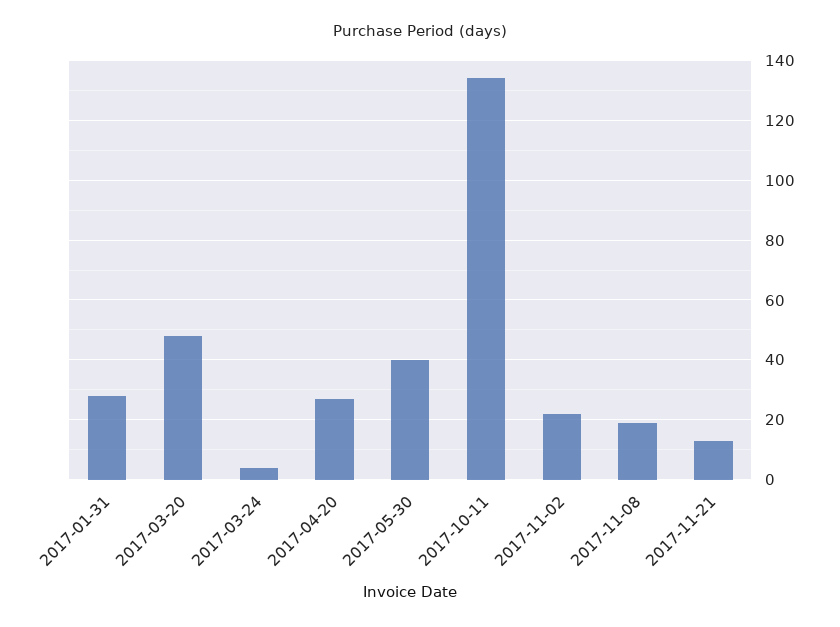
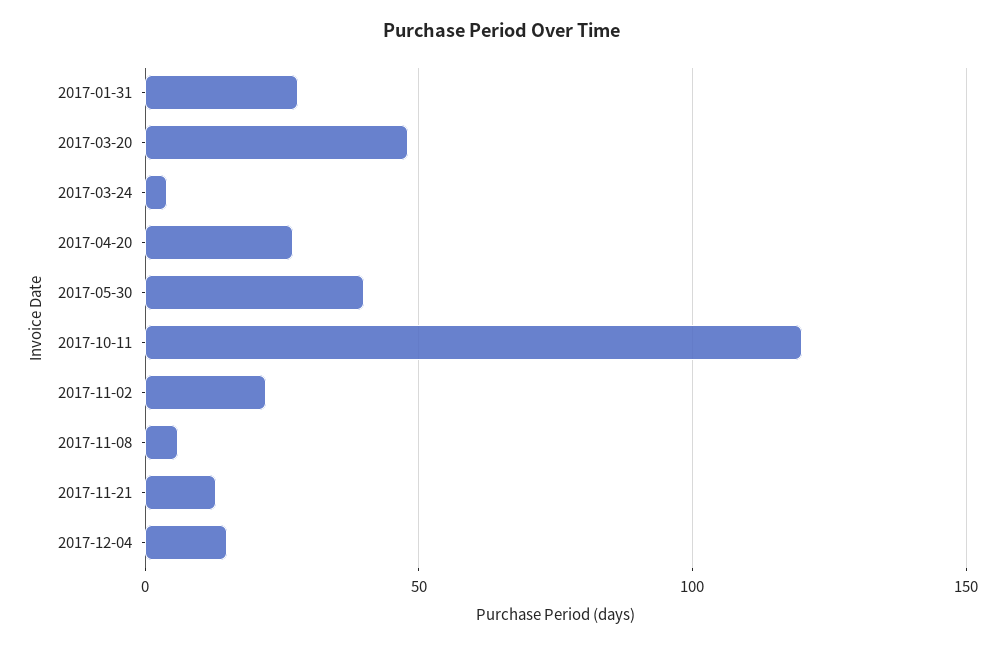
2017-10-11: 135 -> 120
2017-11-08: 20 -> 5
2017-12-04: none -> 15

